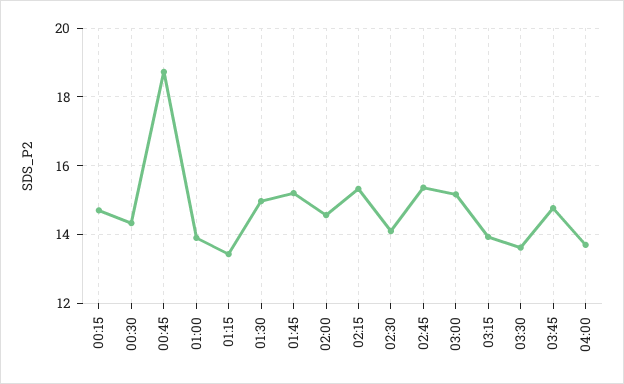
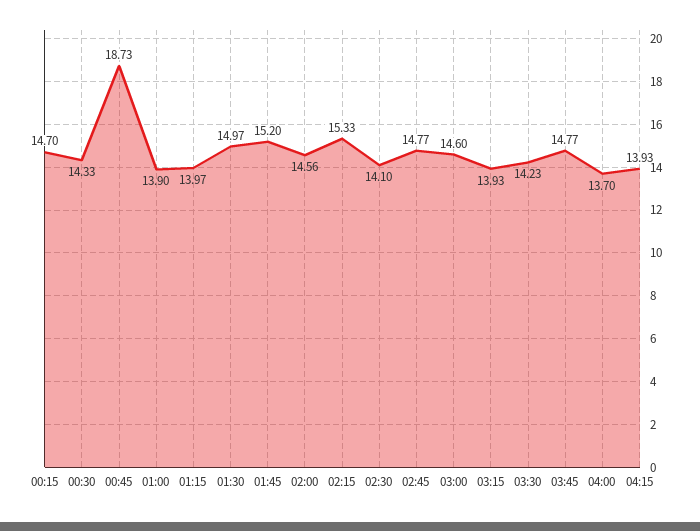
01:15: 13.4 -> 13.97
02:45: 15.4 -> 14.77
03:00: 15.2 -> 14.6
03:30: 13.6 -> 14.23
04:15: none -> 13.93

